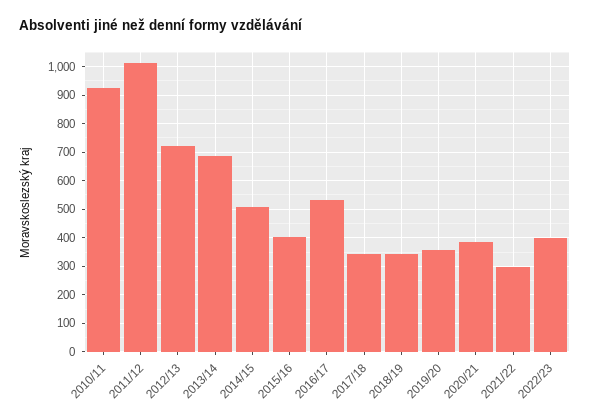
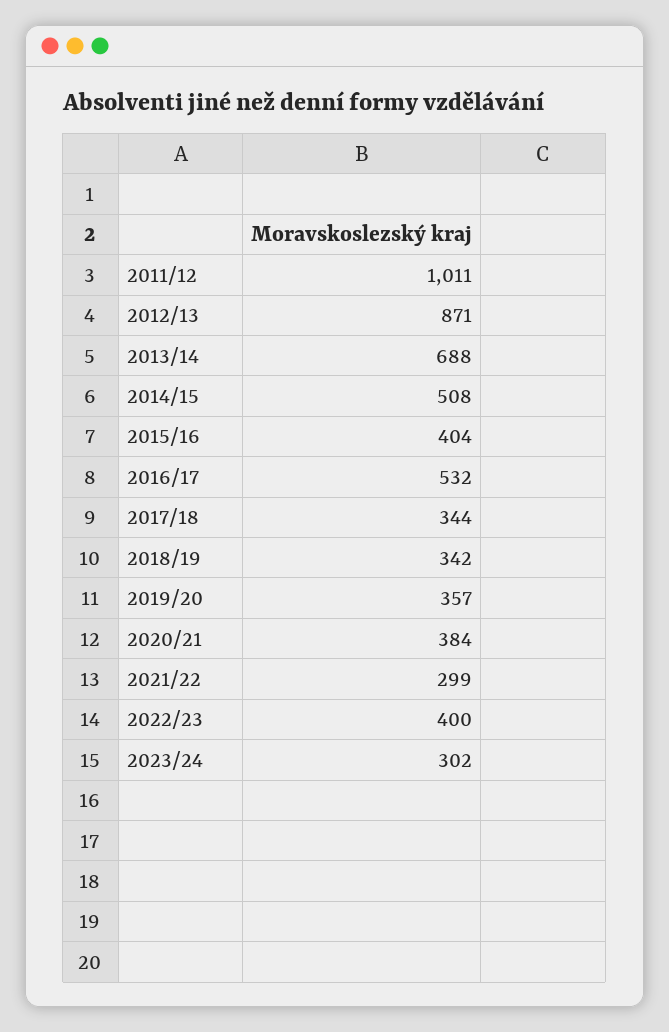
2010/11: 925 -> none
2012/13: 725 -> 871
2023/24: none -> 302

